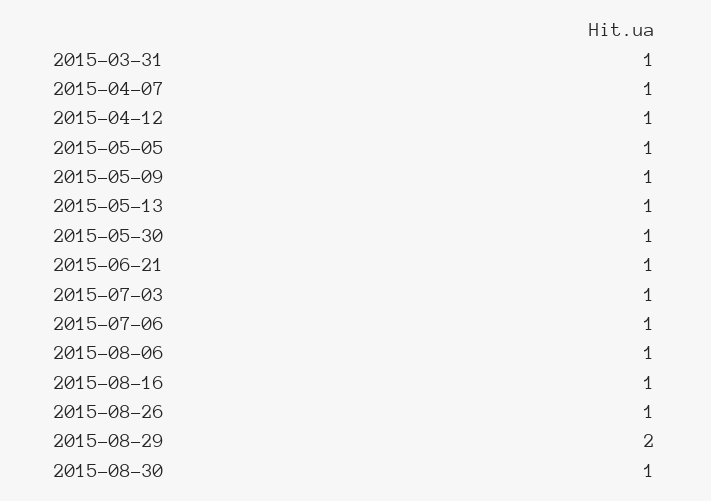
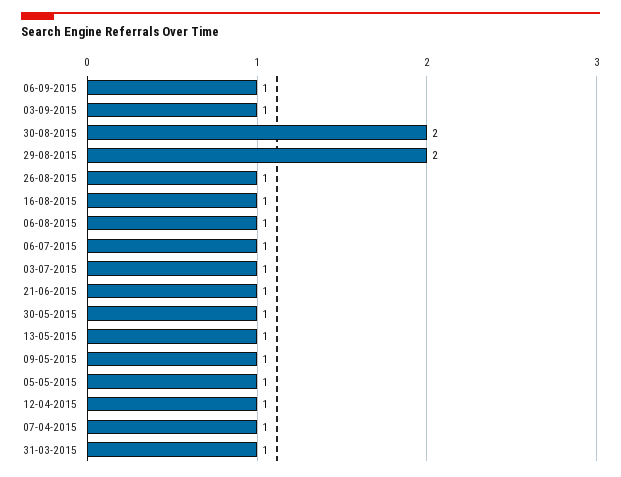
2015-08-30: 1 -> 2
06-09-2015: none -> 1
03-09-2015: none -> 1

